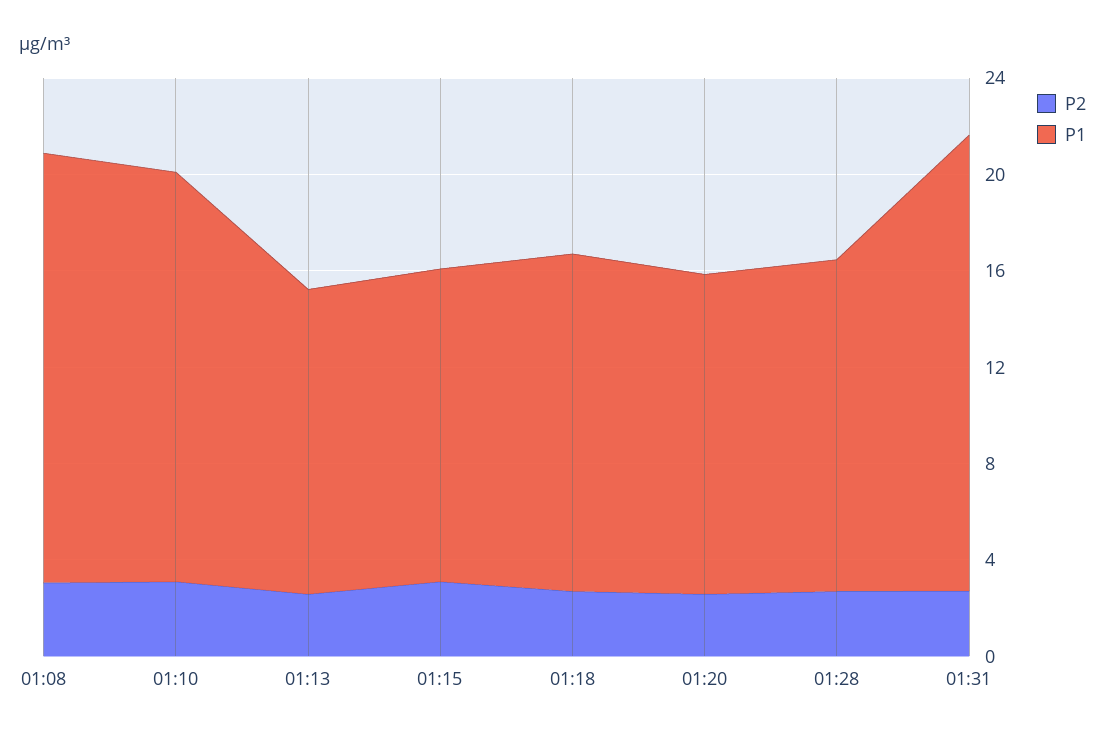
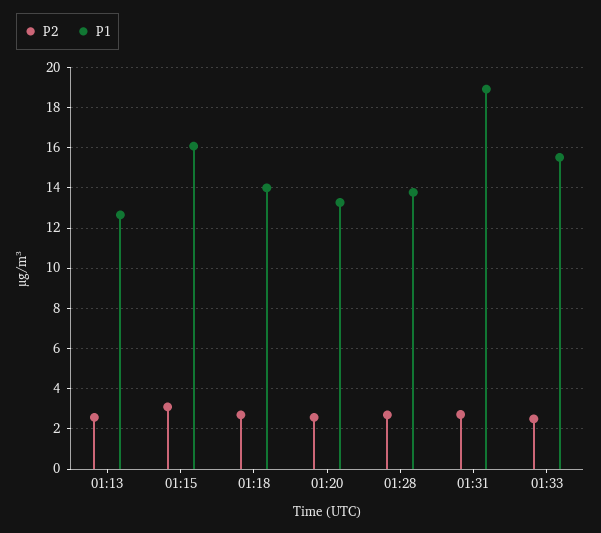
P2, 01:08: 3 -> none
P1, 01:08: 18 -> none
P2, 01:10: 3 -> none
P1, 01:10: 17 -> none
P1, 01:15: 13 -> 16
P2, 01:33: none -> 2.5
P1, 01:33: none -> 15.5

